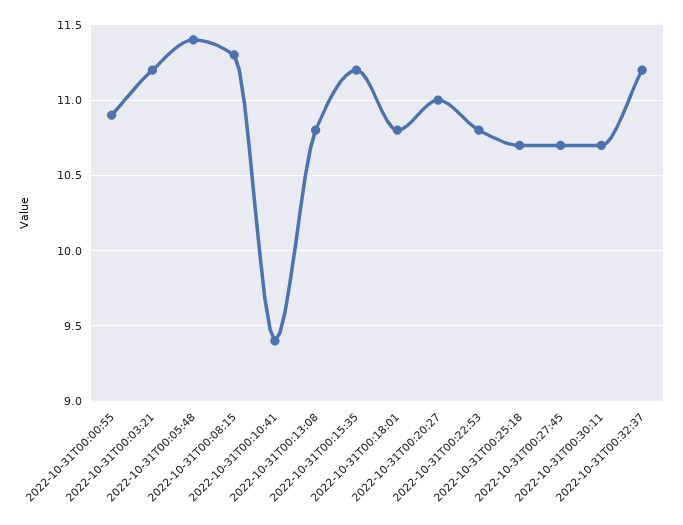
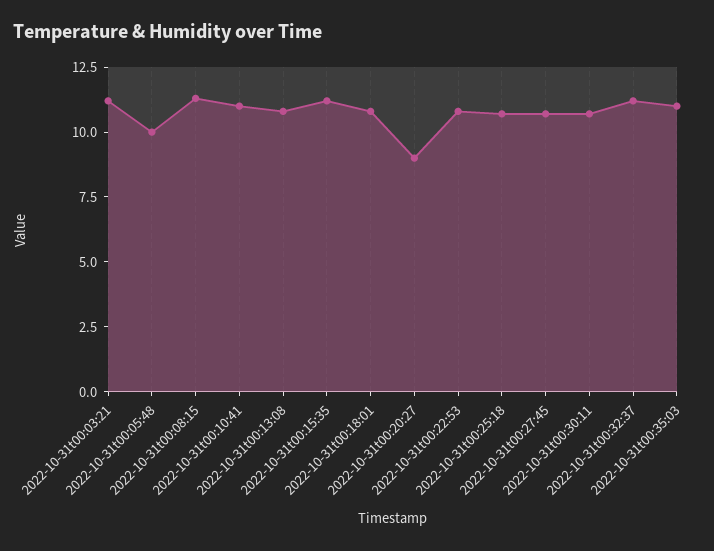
2022-10-31T00:00:55: 10.9 -> none
2022-10-31T00:05:48: 11.4 -> 10
2022-10-31T00:10:41: 9.4 -> 11
2022-10-31T00:20:27: 11 -> 9
2022-10-31t00:35:03: none -> 11

